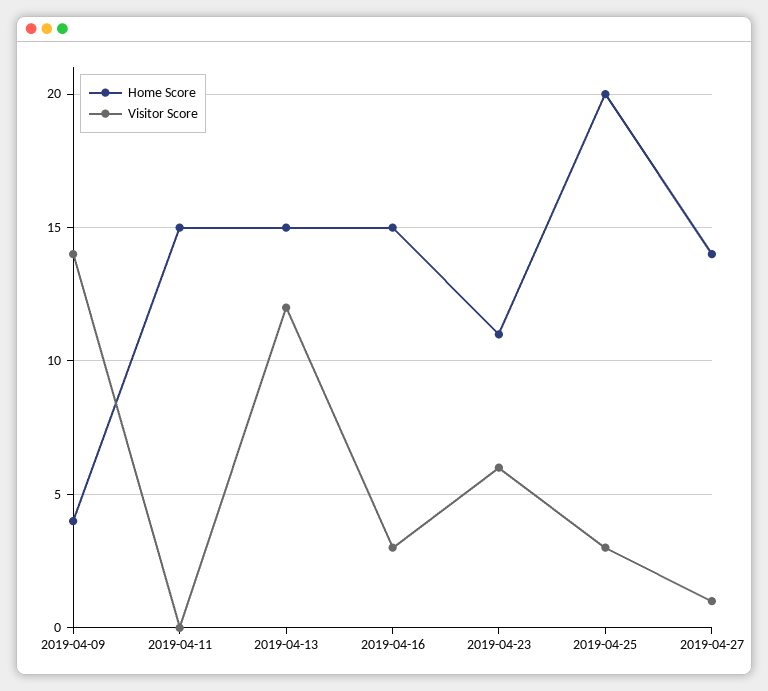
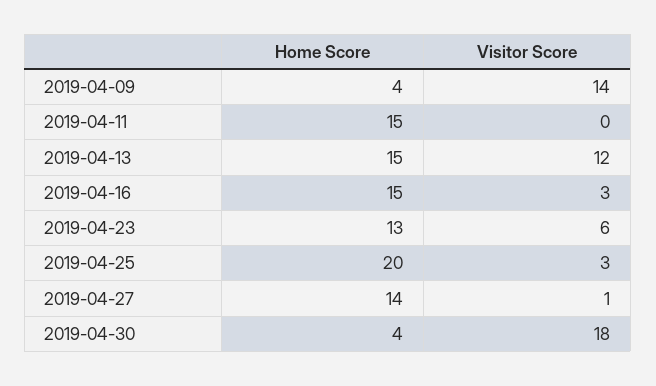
Home Score, 2019-04-23: 11 -> 13
Home Score, 2019-04-30: none -> 4
Visitor Score, 2019-04-30: none -> 18

